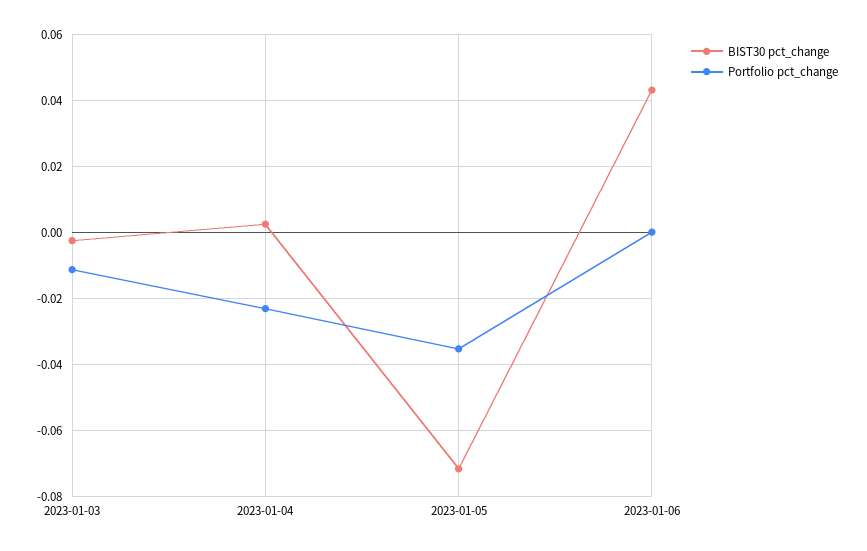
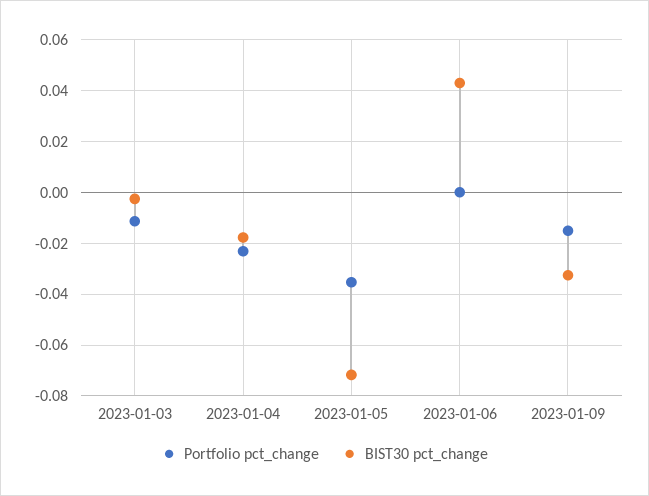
BIST30 pct_change, 2023-01-04: 0.002 -> -0.0175
Portfolio pct_change, 2023-01-09: none -> -0.015
BIST30 pct_change, 2023-01-09: none -> -0.0325

